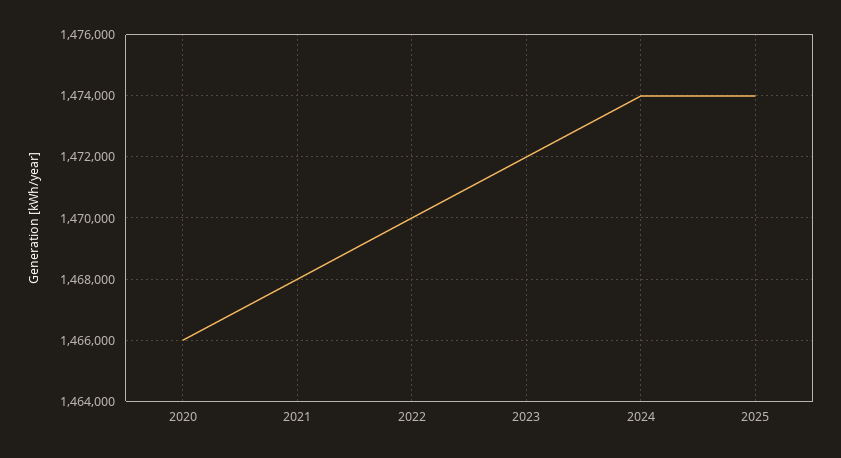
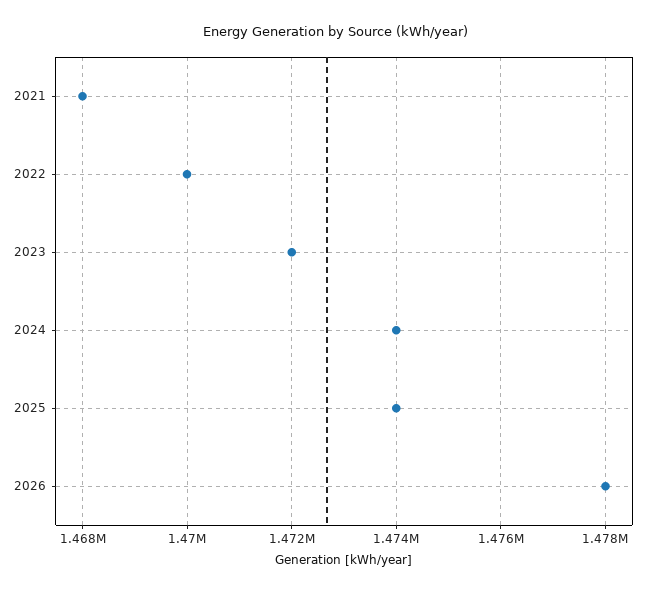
2020: 1466000 -> none
2026: none -> 1478000

